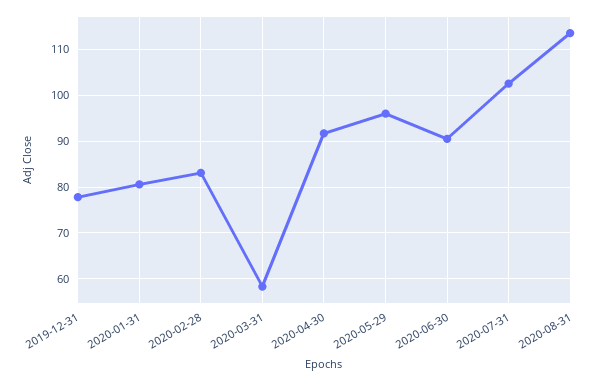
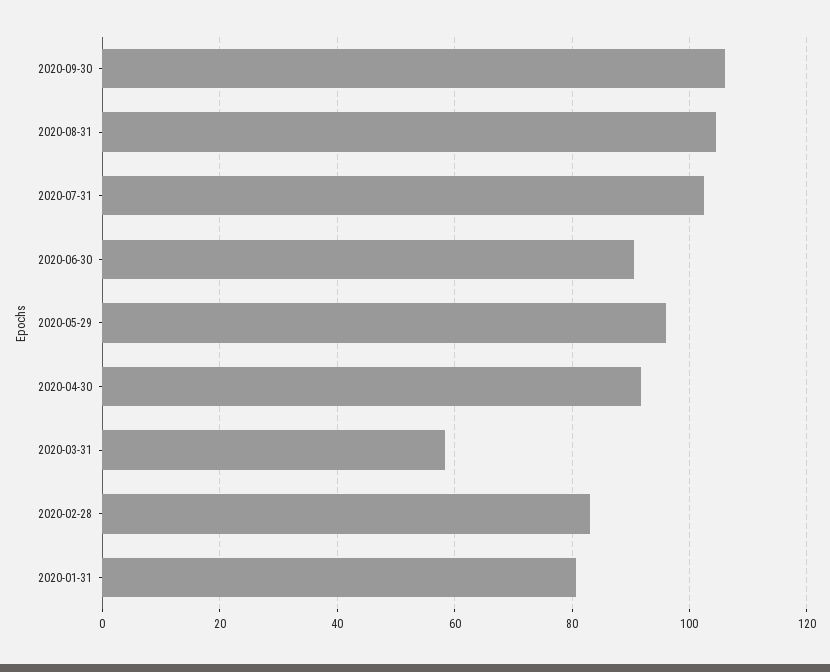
2019-12-31: 78 -> none
2020-08-31: 114 -> 104
2020-09-30: none -> 106

